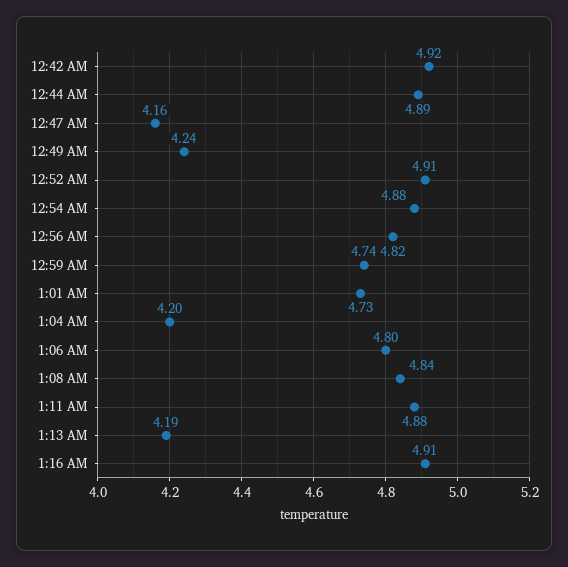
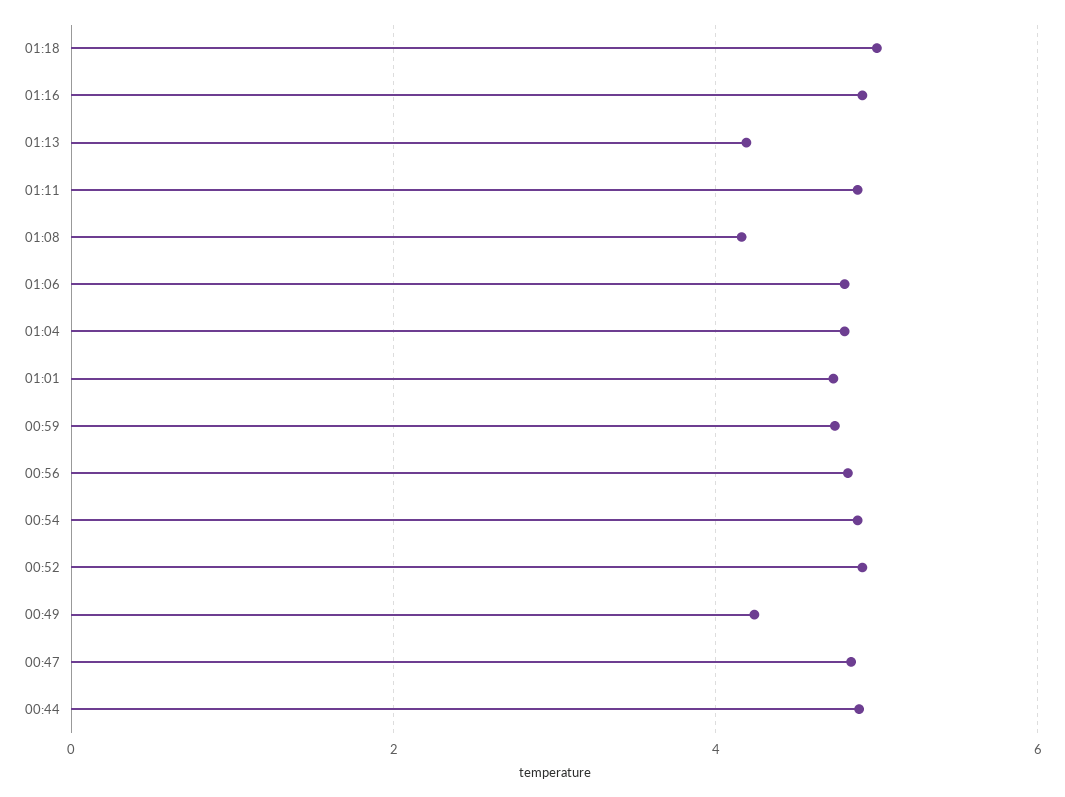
12:42 AM: 4.92 -> none
12:47 AM: 4.16 -> 4.8
1:04 AM: 4.2 -> 4.8
1:08 AM: 4.84 -> 4.2
01:18: none -> 5

